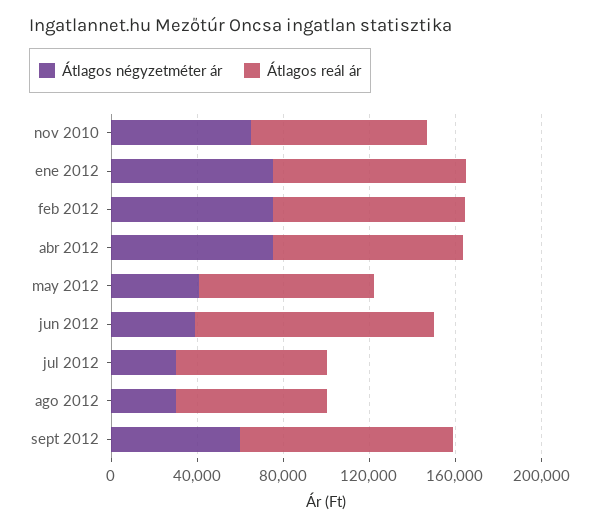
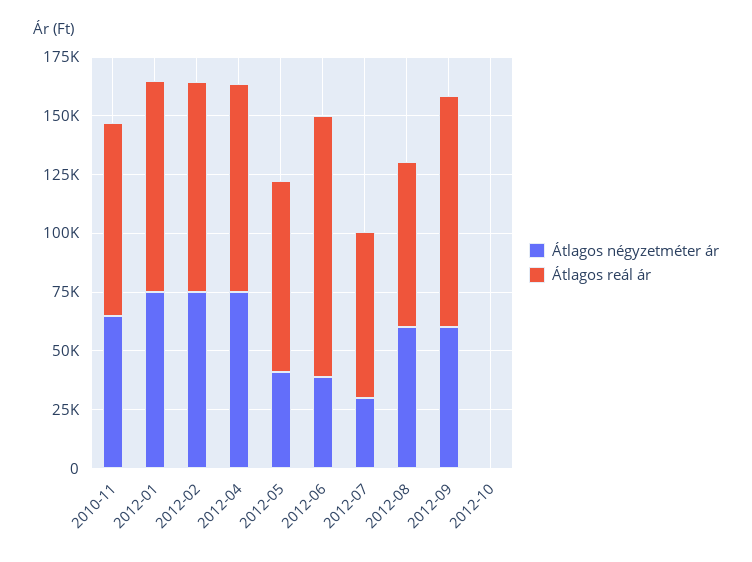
Átlagos négyzetméter ár, ago 2012: 30000 -> 60000
Átlagos négyzetméter ár, 2012-10: none -> 0
Átlagos reál ár, 2012-10: none -> 0

